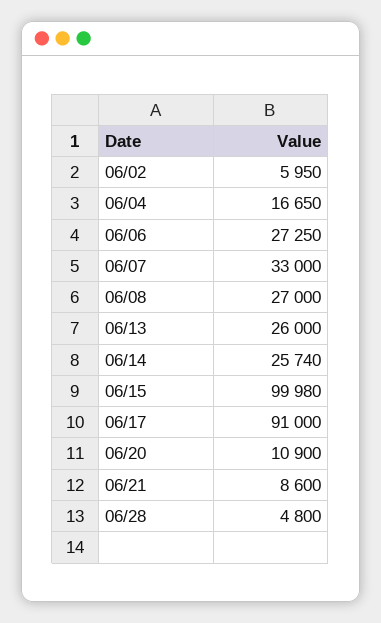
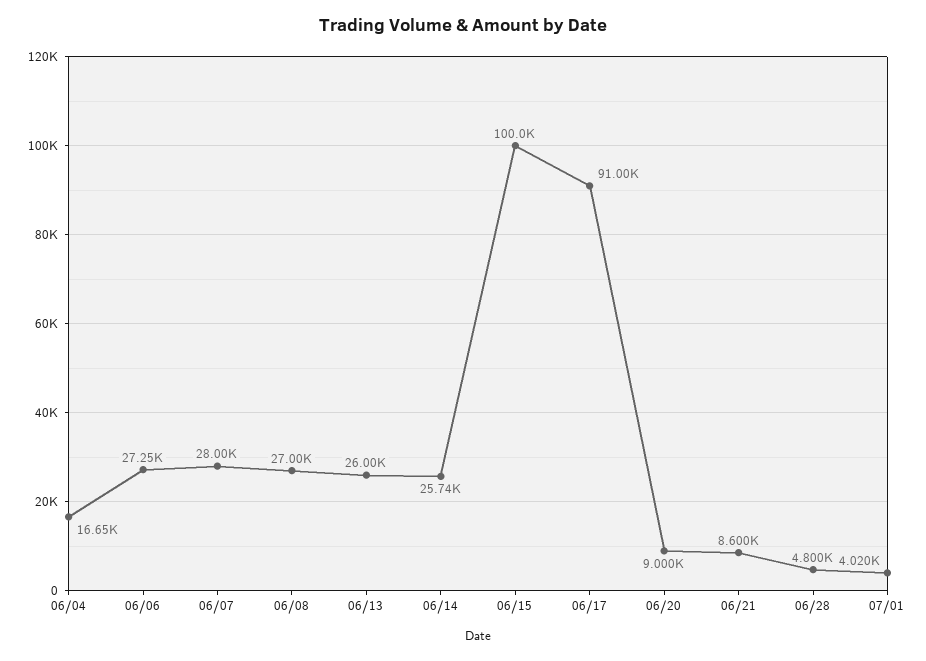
06/02: 5950 -> none
06/07: 33000 -> 28000
06/15: 99980 -> 100000
06/20: 10900 -> 9000
07/01: none -> 4020

